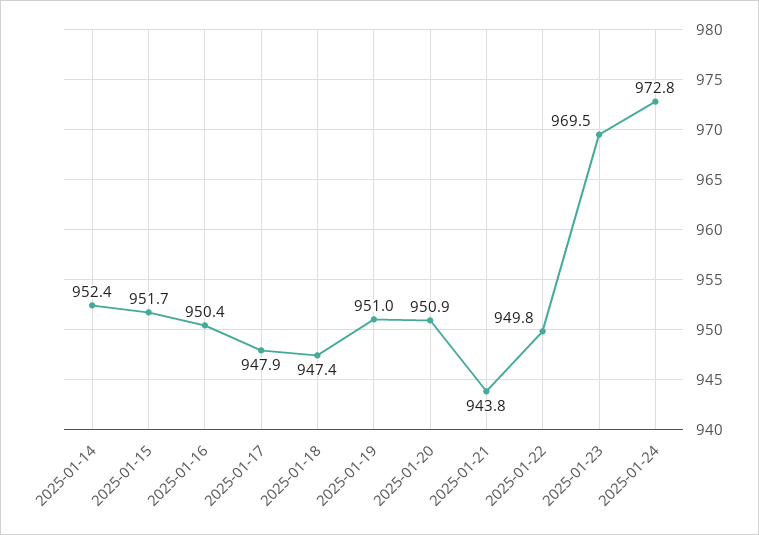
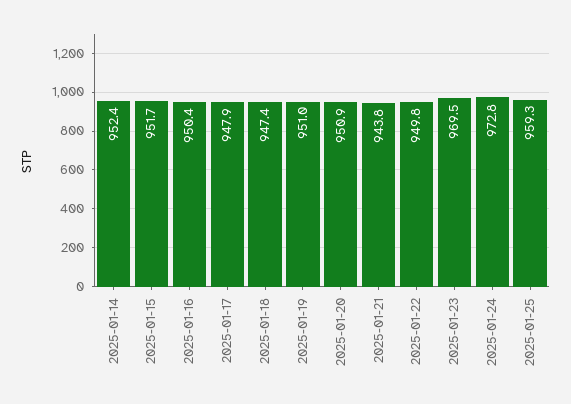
2025-01-25: none -> 959.3

